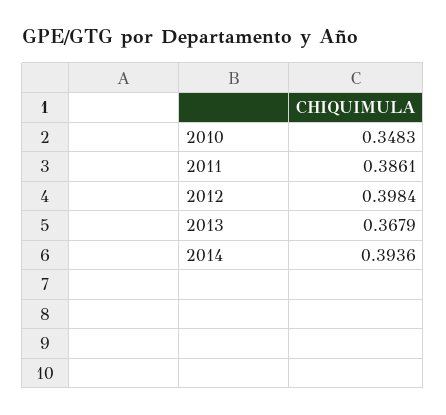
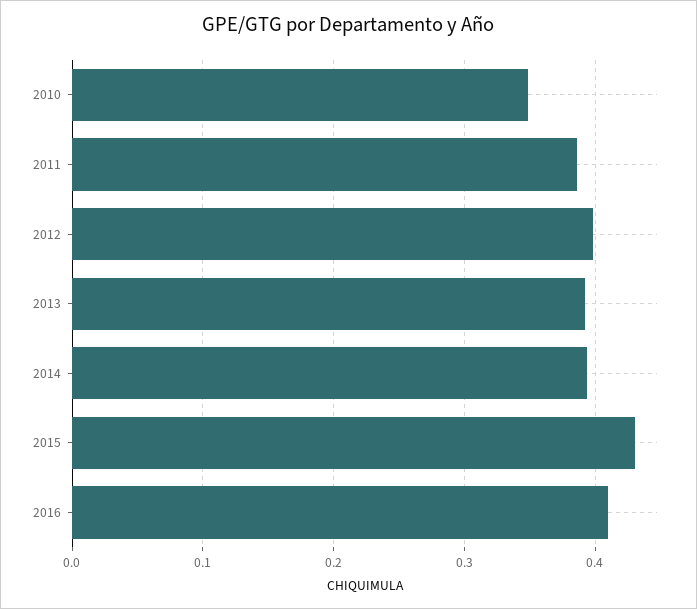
2013: 0.3679 -> 0.39
2015: none -> 0.43
2016: none -> 0.41

